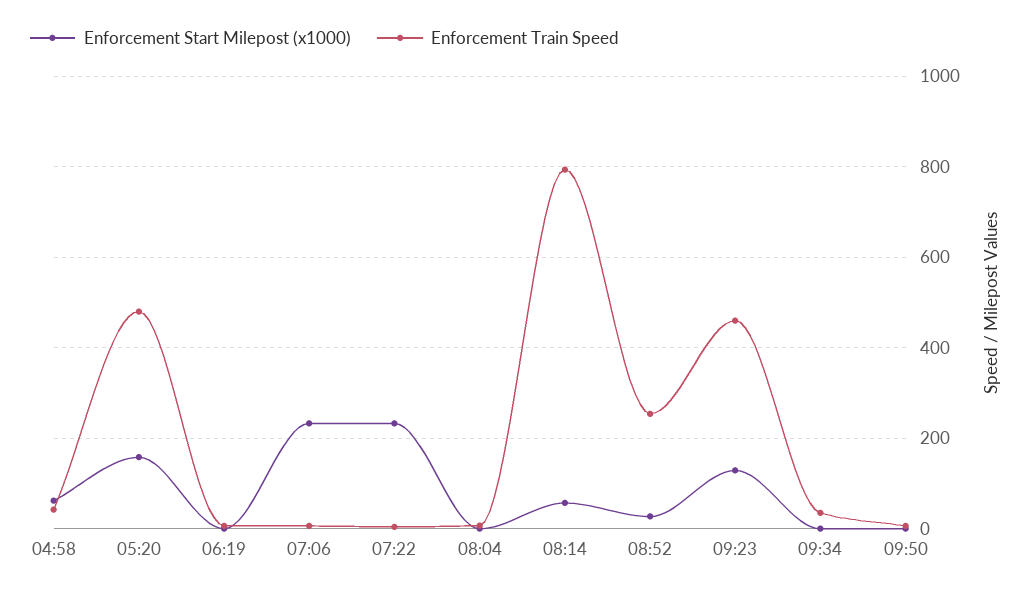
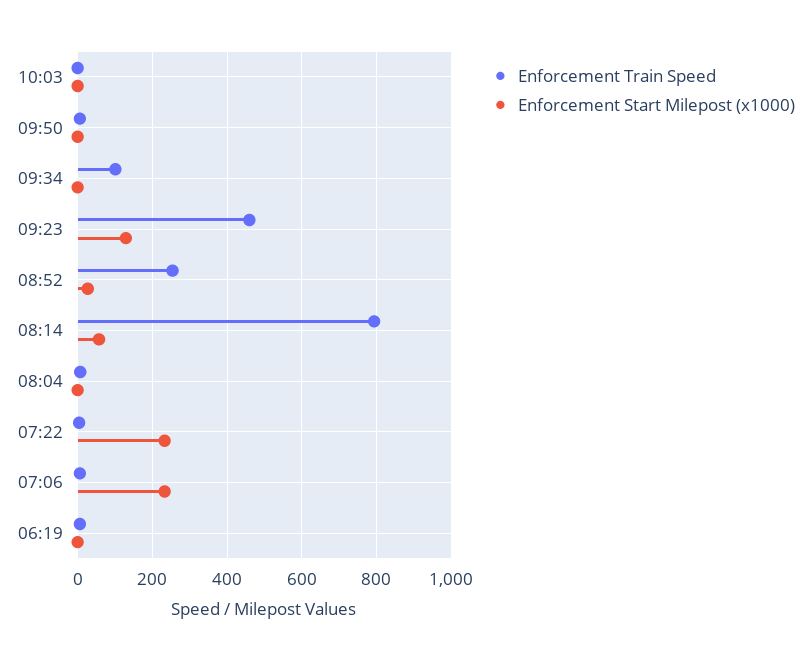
Enforcement Start Milepost (x1000), 04:58: 60 -> none
Enforcement Train Speed, 04:58: 40 -> none
Enforcement Start Milepost (x1000), 05:20: 160 -> none
Enforcement Train Speed, 05:20: 480 -> none
Enforcement Train Speed, 09:34: 40 -> 100
Enforcement Train Speed, 10:03: none -> 0
Enforcement Start Milepost (x1000), 10:03: none -> 0

